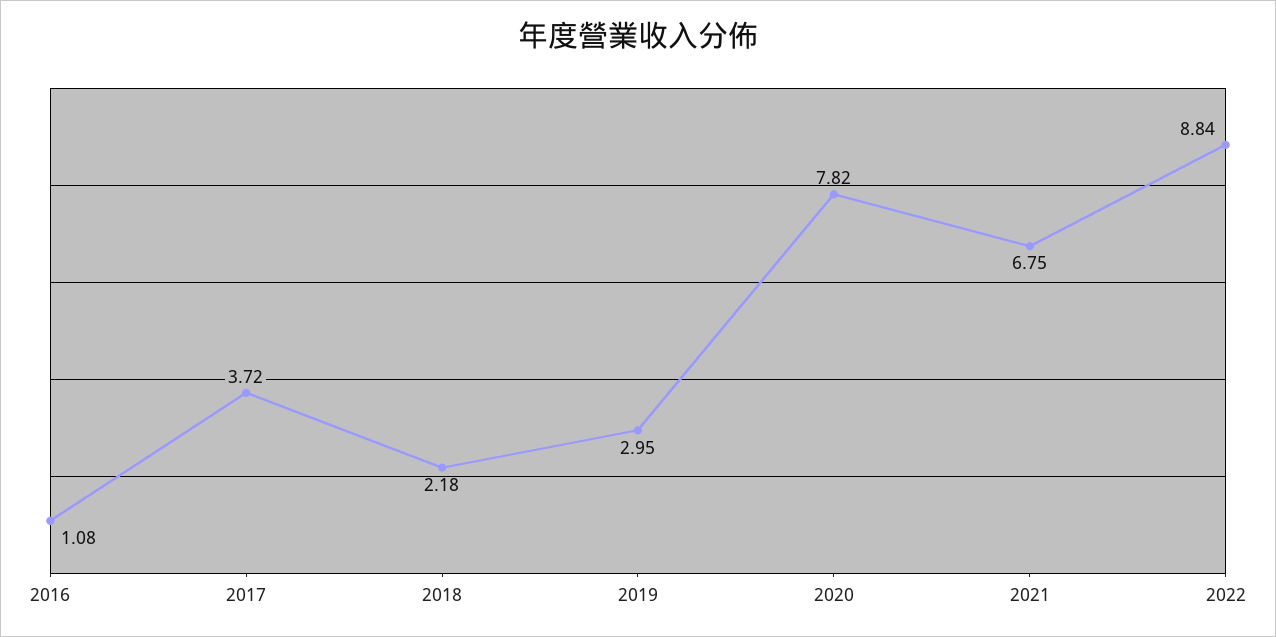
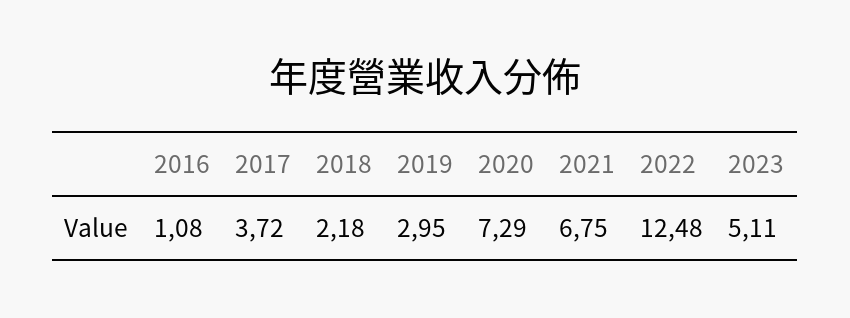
2020: 7.82 -> 7.29
2022: 8.84 -> 12.48
2023: none -> 5.11

